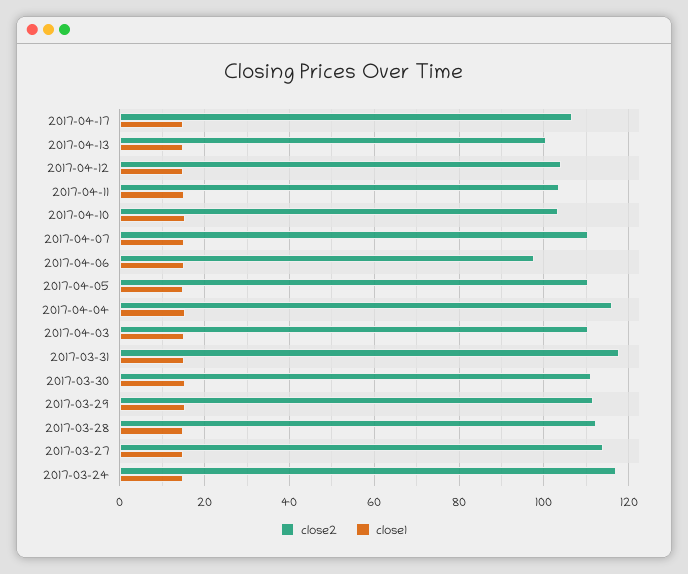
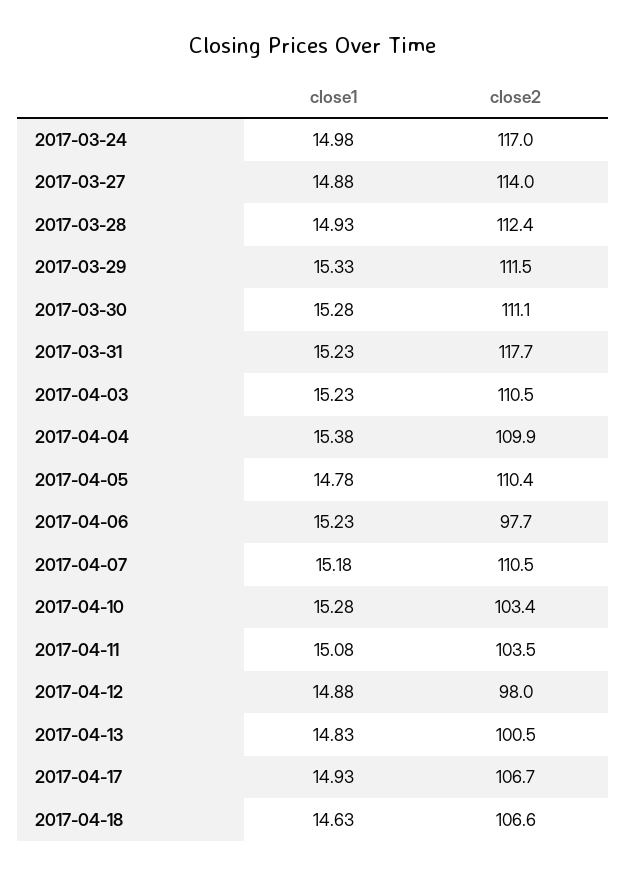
close2, 2017-04-12: 104 -> 98
close2, 2017-04-04: 116 -> 109.9
close1, 2017-04-18: none -> 14.63
close2, 2017-04-18: none -> 106.6

